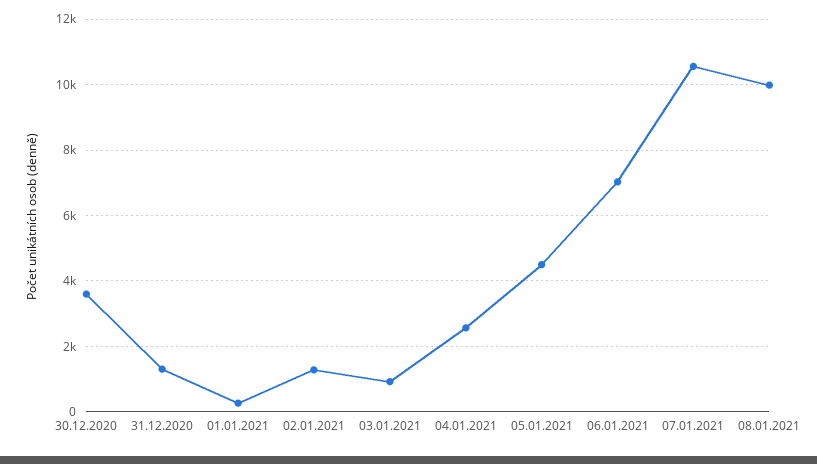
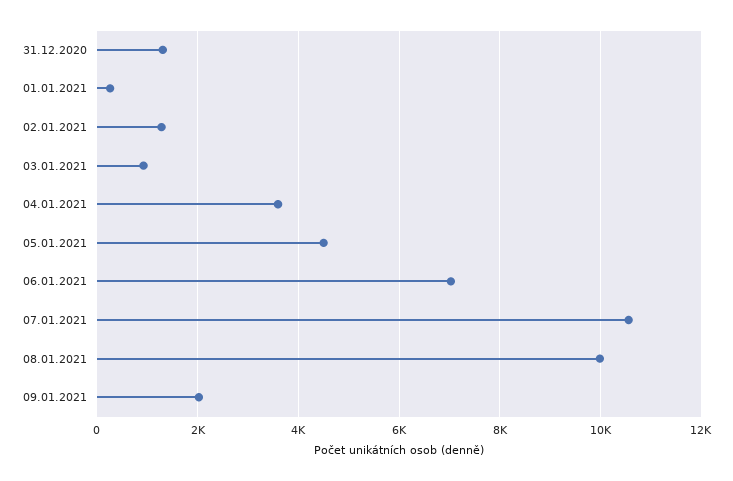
30.12.2020: 3600 -> none
04.01.2021: 2600 -> 3600
09.01.2021: none -> 2000

